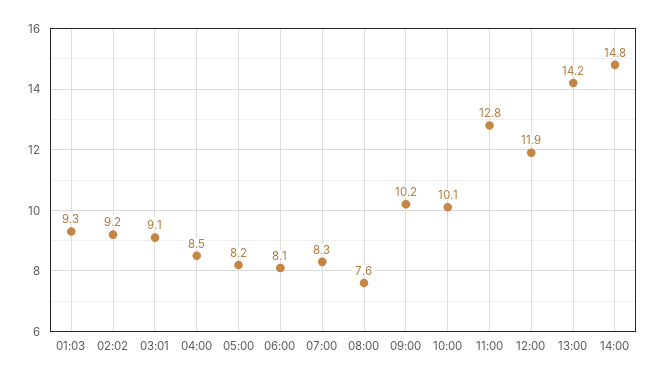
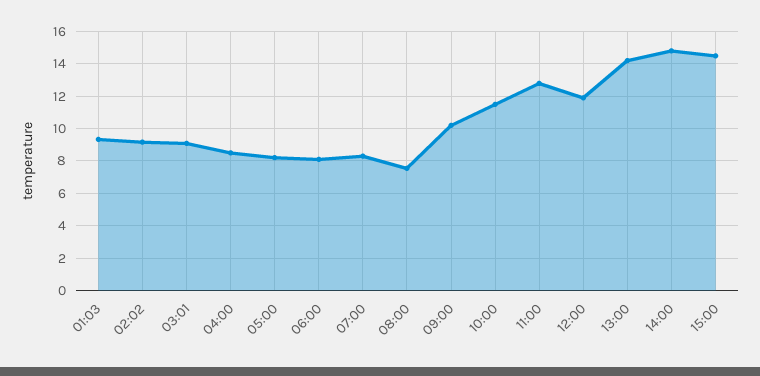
10:00: 10.1 -> 11.5
15:00: none -> 14.5

